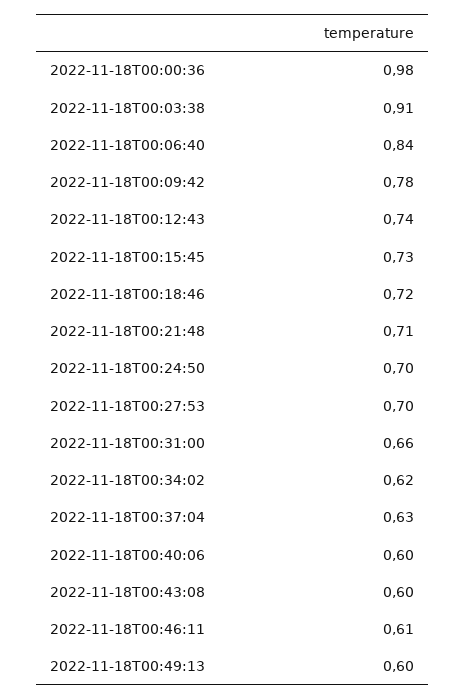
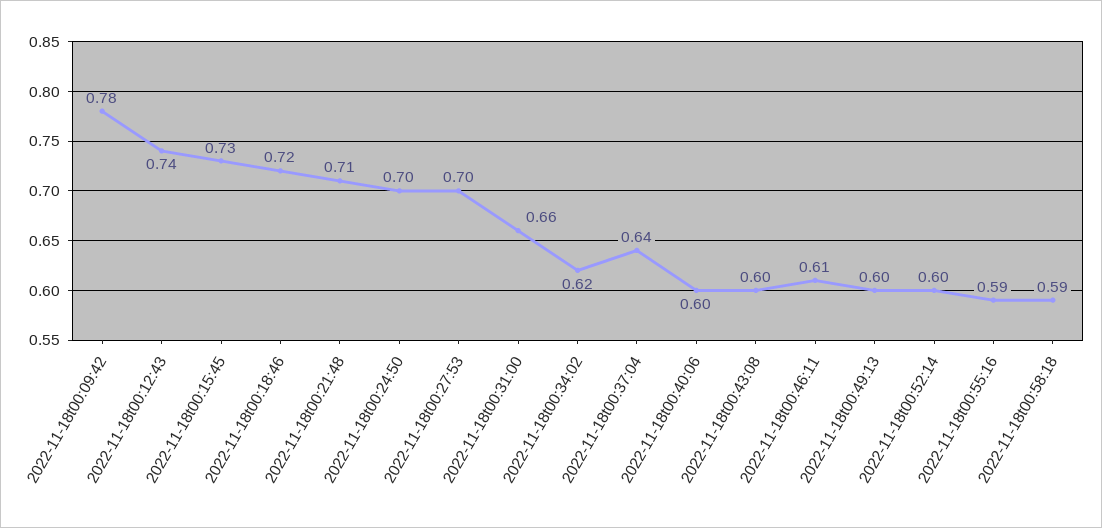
2022-11-18T00:00:36: 0.98 -> none
2022-11-18T00:03:38: 0.91 -> none
2022-11-18T00:06:40: 0.84 -> none
2022-11-18T00:37:04: 0.63 -> 0.64
2022-11-18t00:52:14: none -> 0.6
2022-11-18t00:55:16: none -> 0.59
2022-11-18t00:58:18: none -> 0.59

